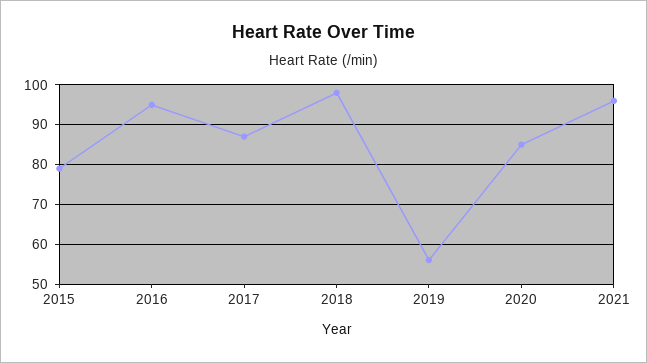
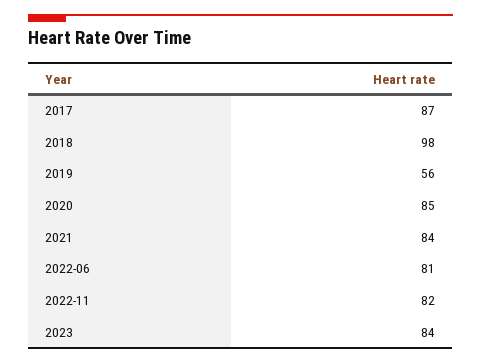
2015: 80 -> none
2016: 95 -> none
2021: 95 -> 84
2022-06: none -> 81
2022-11: none -> 82
2023: none -> 84

